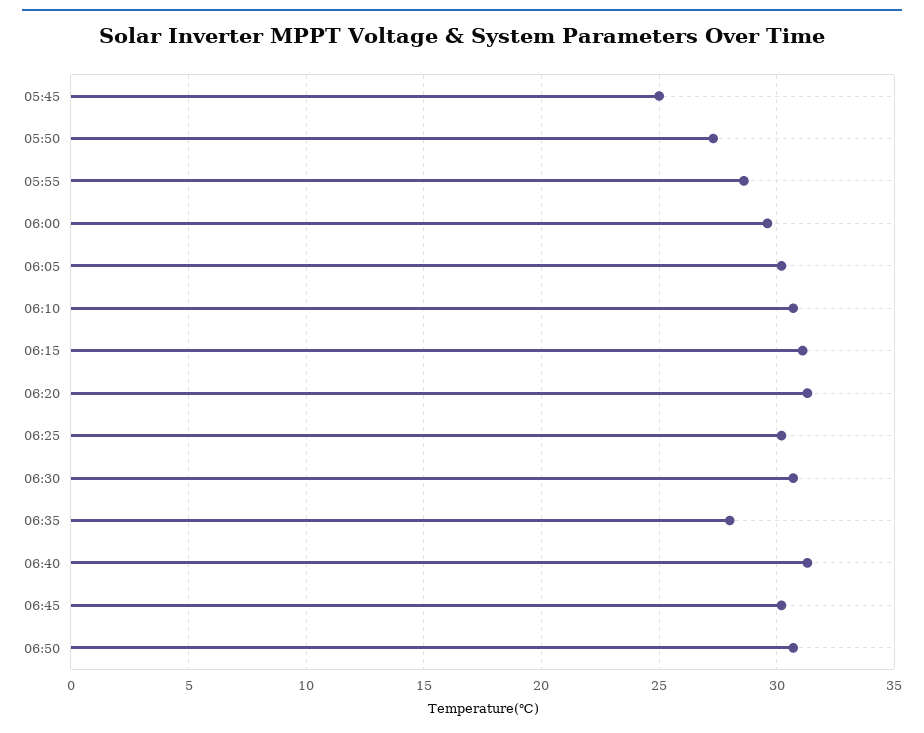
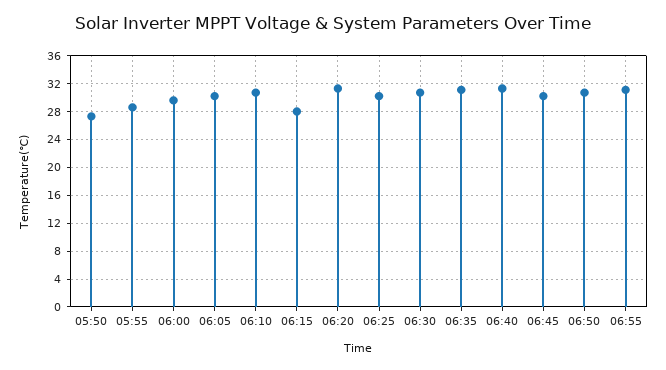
05:45: 25 -> none
06:15: 31 -> 28
06:35: 28 -> 31
06:55: none -> 31

